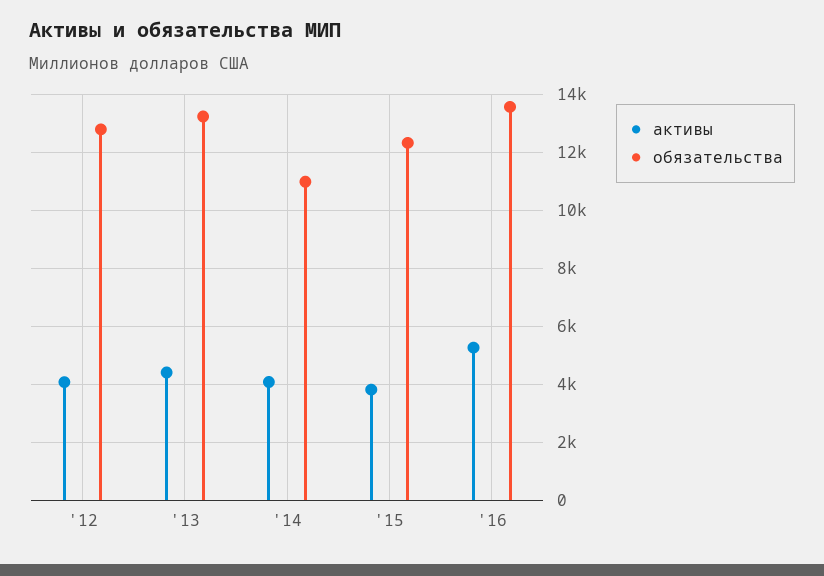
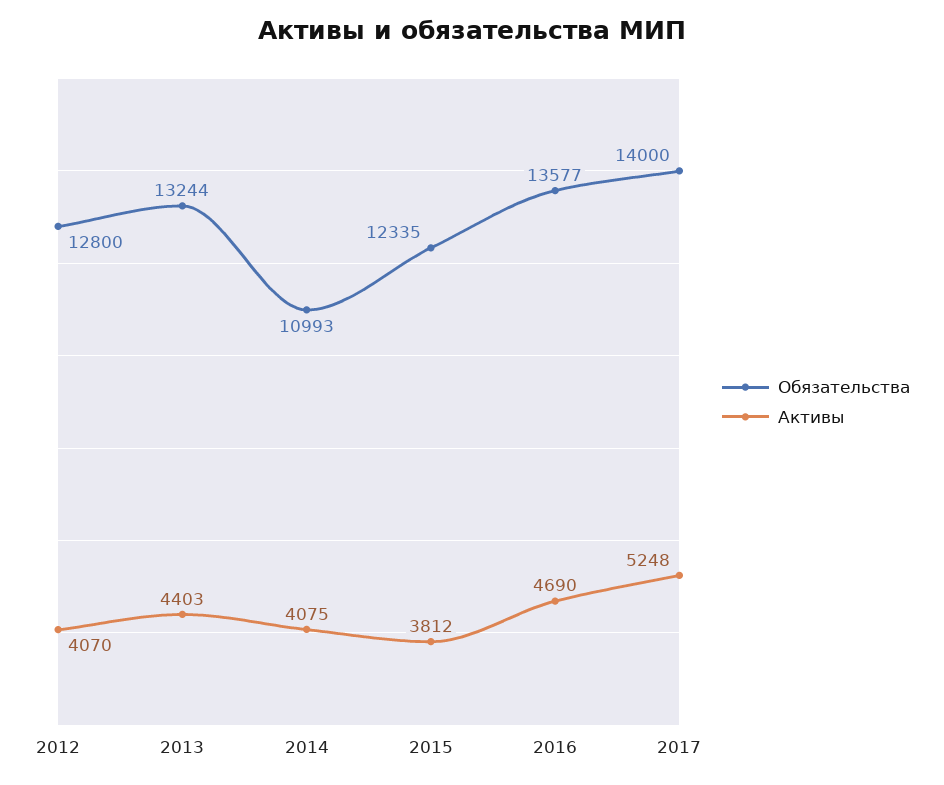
активы, '16: 5250 -> 4690
обязательства, 2017: none -> 14000
активы, 2017: none -> 5248

